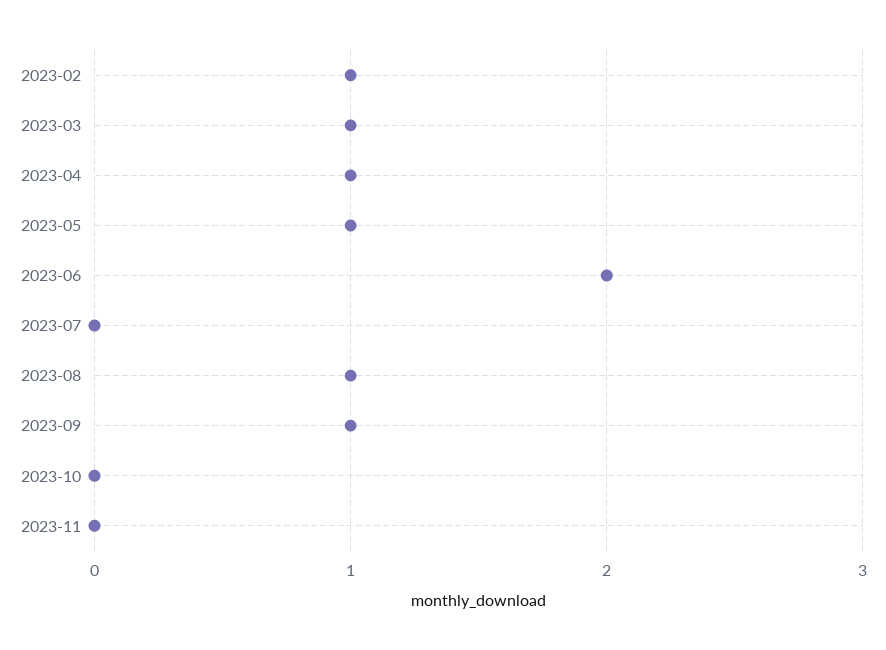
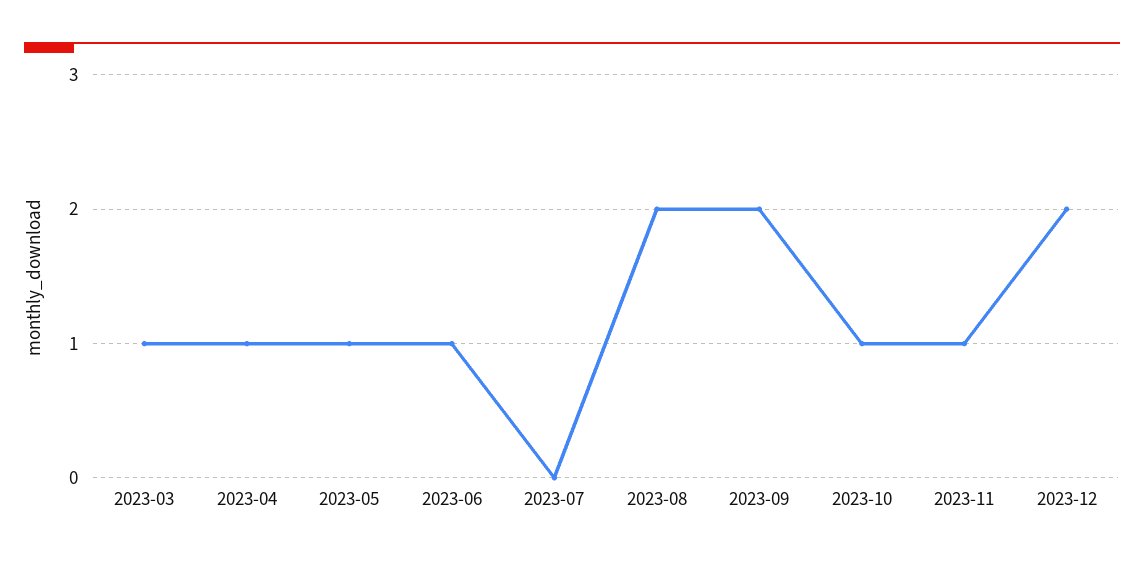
2023-02: 1 -> none
2023-06: 2 -> 1
2023-08: 1 -> 2
2023-09: 1 -> 2
2023-10: 0 -> 1
2023-11: 0 -> 1
2023-12: none -> 2

